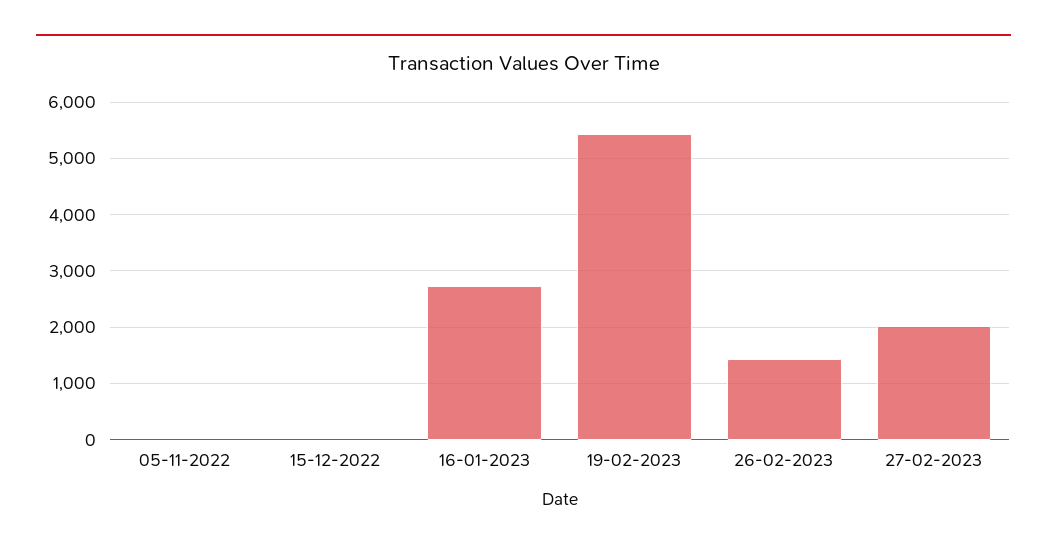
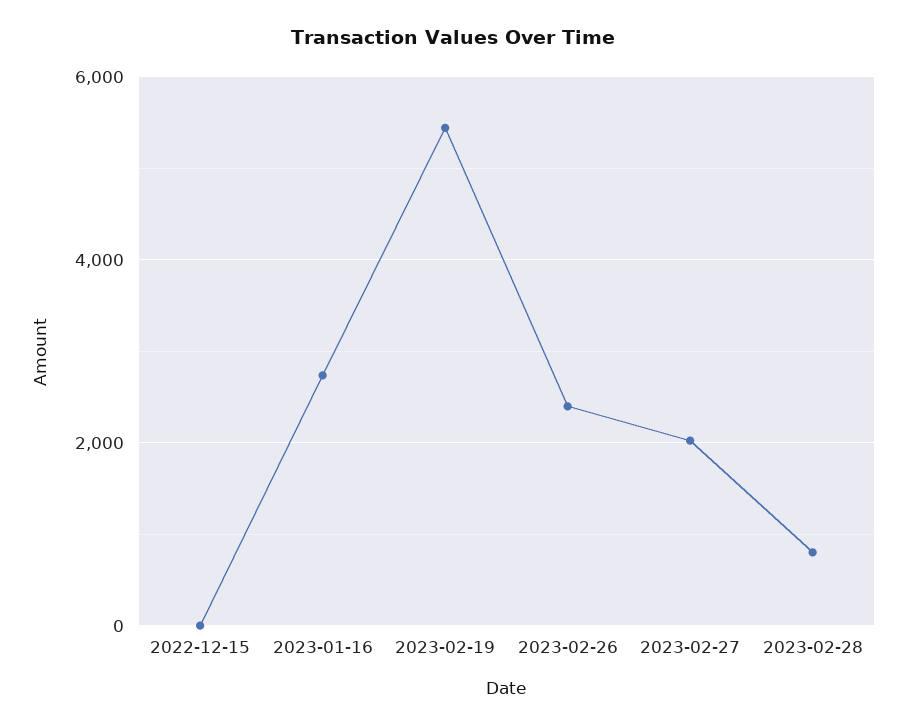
05-11-2022: 0 -> none
26-02-2023: 1400 -> 2400
2023-02-28: none -> 800

